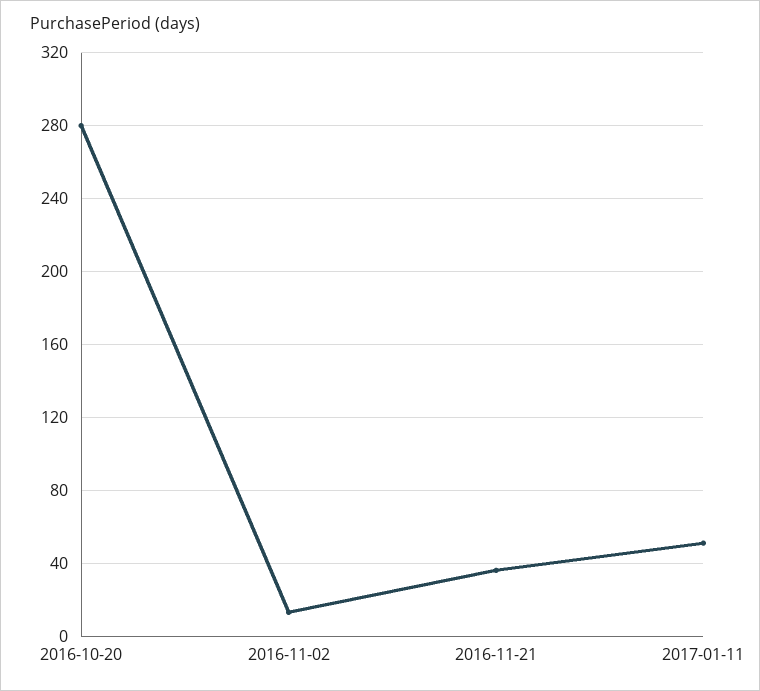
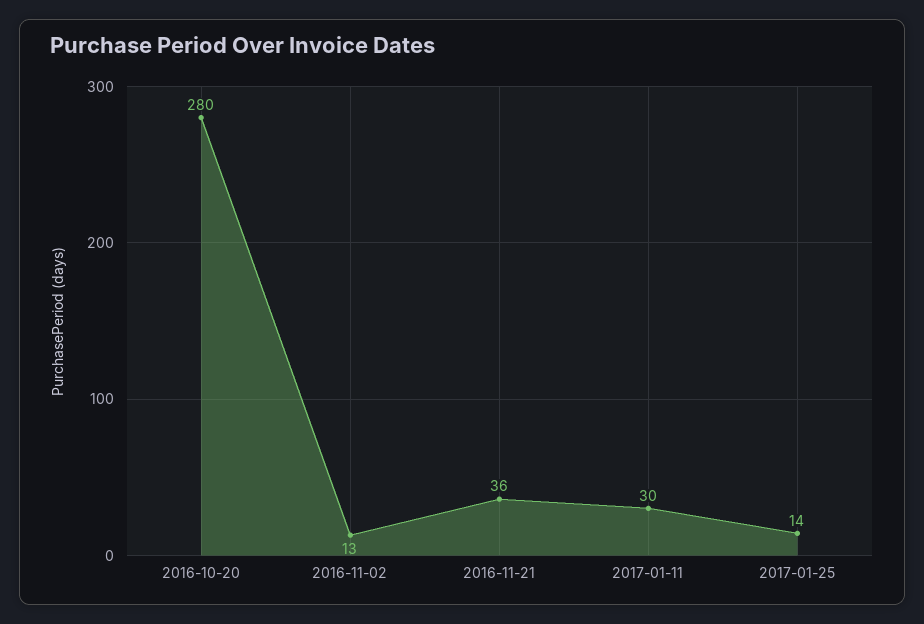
2017-01-11: 50 -> 30
2017-01-25: none -> 14

